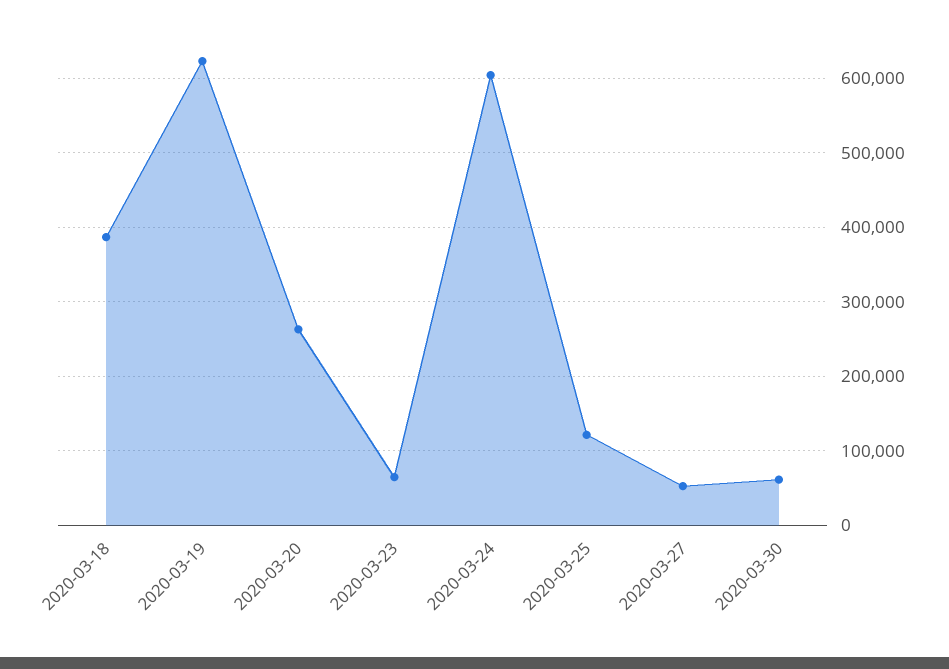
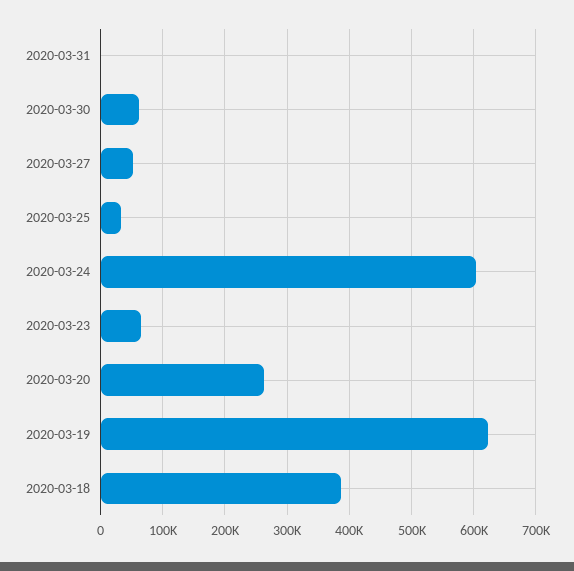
2020-03-25: 120000 -> 30000
2020-03-31: none -> 0

